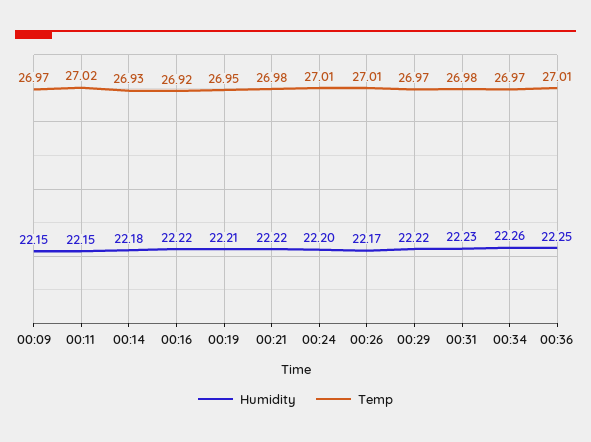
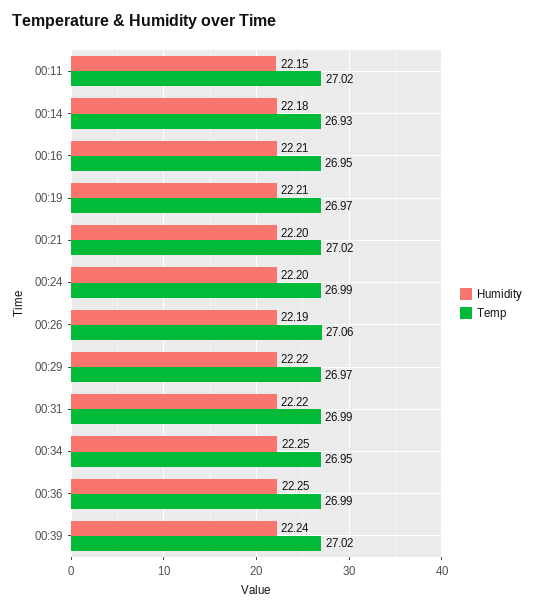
Humidity, 00:09: 22.15 -> none
Temp, 00:09: 26.97 -> none
Humidity, 00:16: 22.22 -> 22.21
Temp, 00:16: 26.92 -> 26.95
Temp, 00:19: 26.95 -> 26.97
Humidity, 00:21: 22.22 -> 22.2
Temp, 00:21: 26.98 -> 27.02
Temp, 00:24: 27.01 -> 26.99
Humidity, 00:26: 22.17 -> 22.19
Temp, 00:26: 27.01 -> 27.06
Humidity, 00:31: 22.23 -> 22.22
Temp, 00:31: 26.98 -> 26.99
Humidity, 00:34: 22.26 -> 22.25
Temp, 00:34: 26.97 -> 26.95
Temp, 00:36: 27.01 -> 26.99
Humidity, 00:39: none -> 22.24
Temp, 00:39: none -> 27.02

